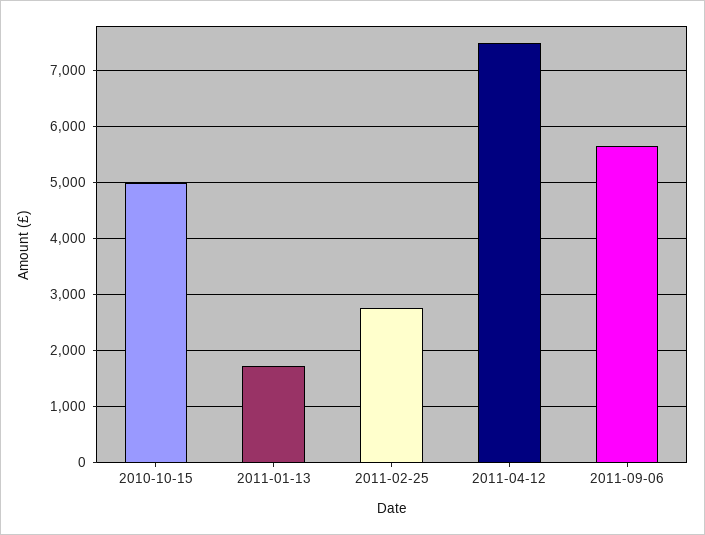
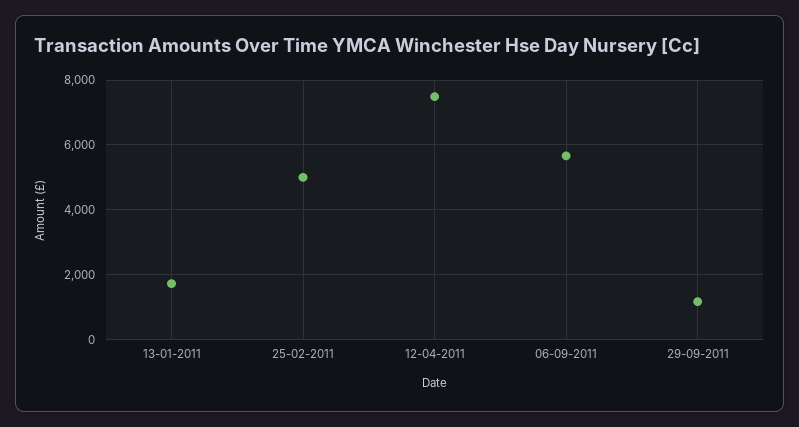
2010-10-15: 5000 -> none
2011-02-25: 2800 -> 5000
29-09-2011: none -> 1200

